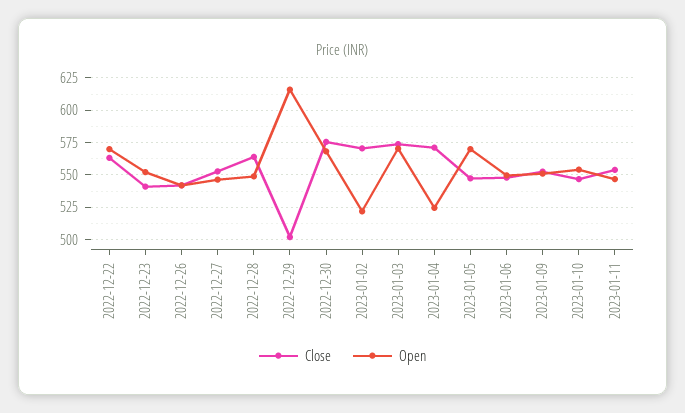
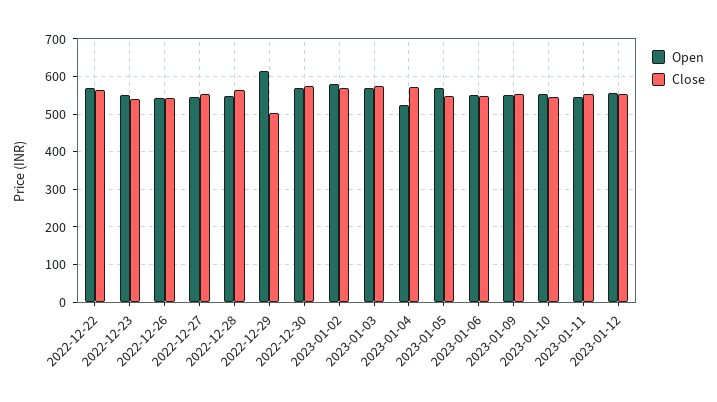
Open, 2023-01-02: 520 -> 580
Open, 2023-01-12: none -> 560
Close, 2023-01-12: none -> 560

